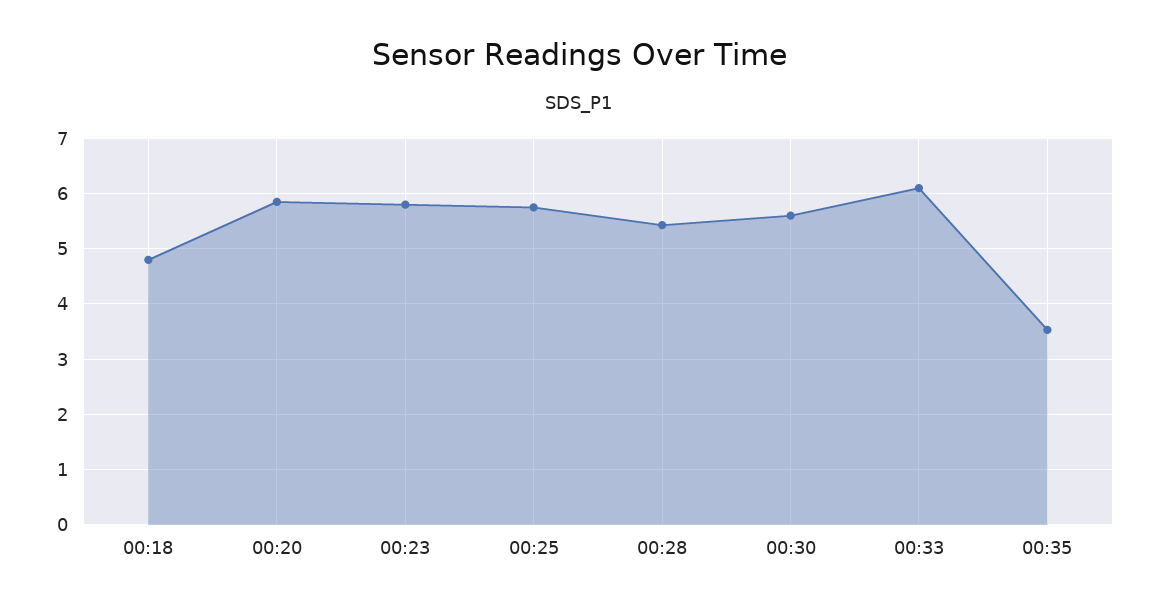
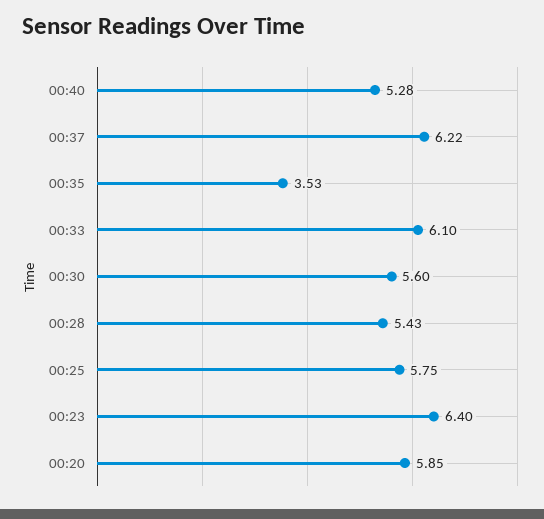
00:18: 4.8 -> none
00:23: 5.8 -> 6.4
00:40: none -> 5.28
00:37: none -> 6.22

